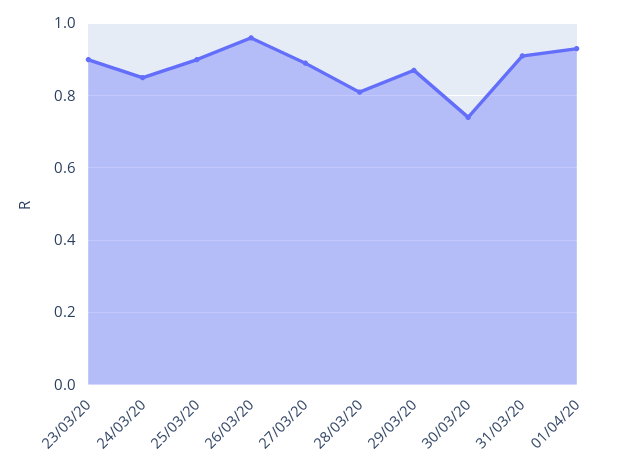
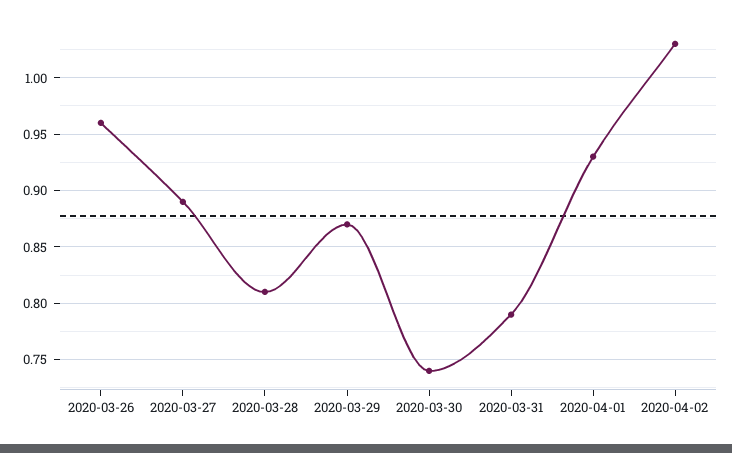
23/03/20: 0.9 -> none
24/03/20: 0.85 -> none
25/03/20: 0.9 -> none
31/03/20: 0.9 -> 0.79
2020-04-02: none -> 1.03

